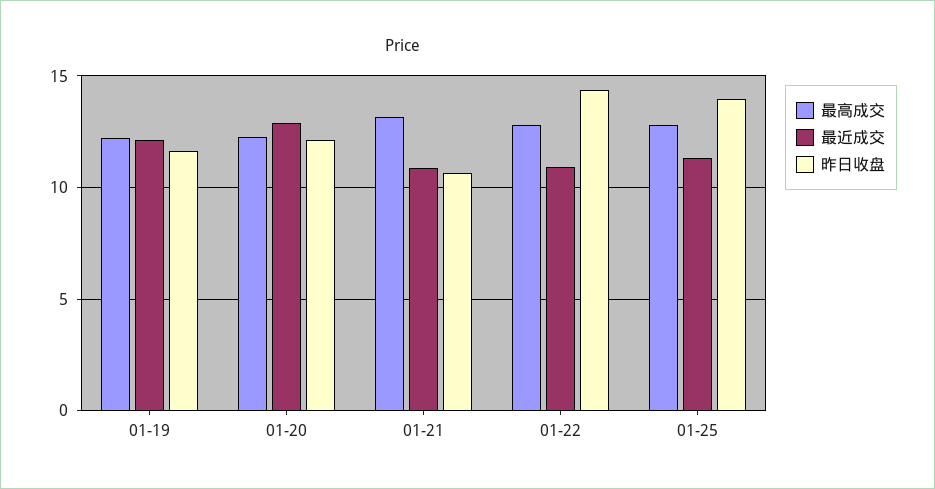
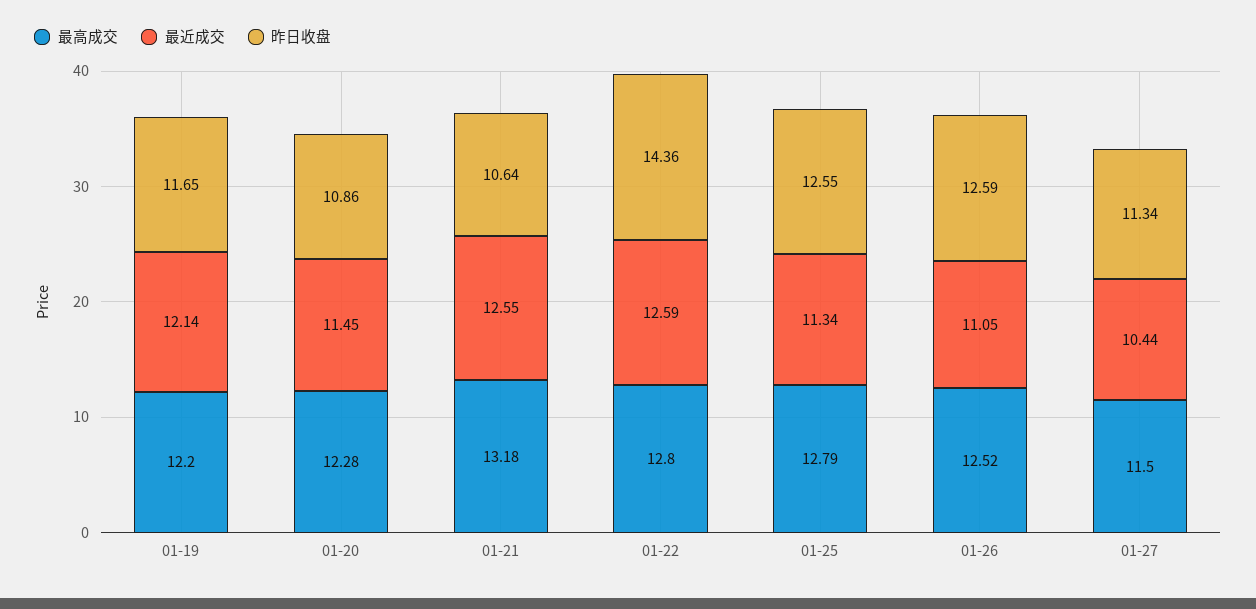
最近成交, 01-20: 13 -> 11.45
昨日收盘, 01-20: 12 -> 10.86
最近成交, 01-21: 11 -> 12.55
最近成交, 01-22: 11 -> 12.59
昨日收盘, 01-25: 14 -> 12.55
最高成交, 01-26: none -> 12.52
最近成交, 01-26: none -> 11.05
昨日收盘, 01-26: none -> 12.59
最高成交, 01-27: none -> 11.5
最近成交, 01-27: none -> 10.44
昨日收盘, 01-27: none -> 11.34

